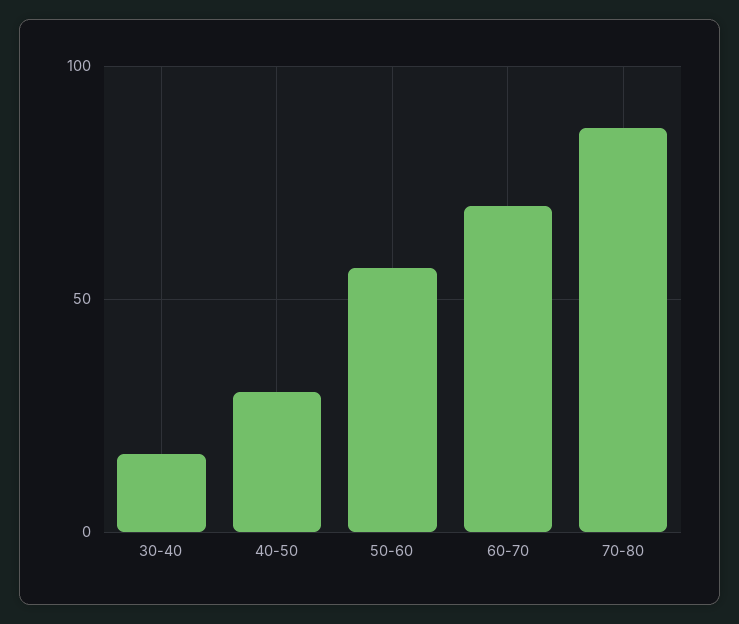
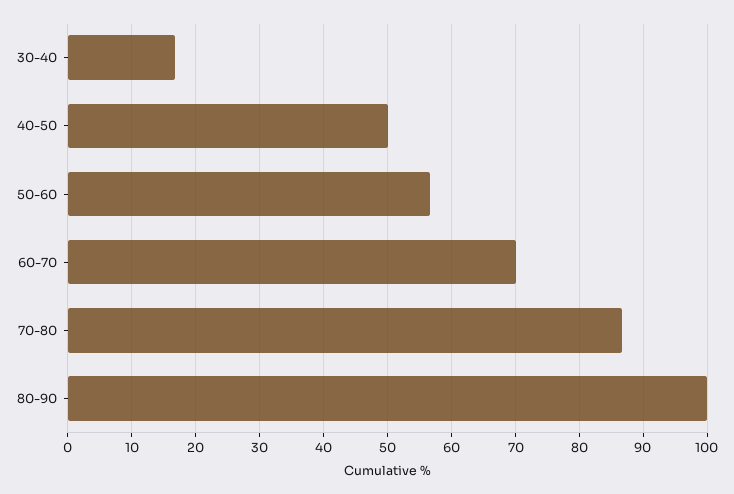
40-50: 30 -> 50
80-90: none -> 100

